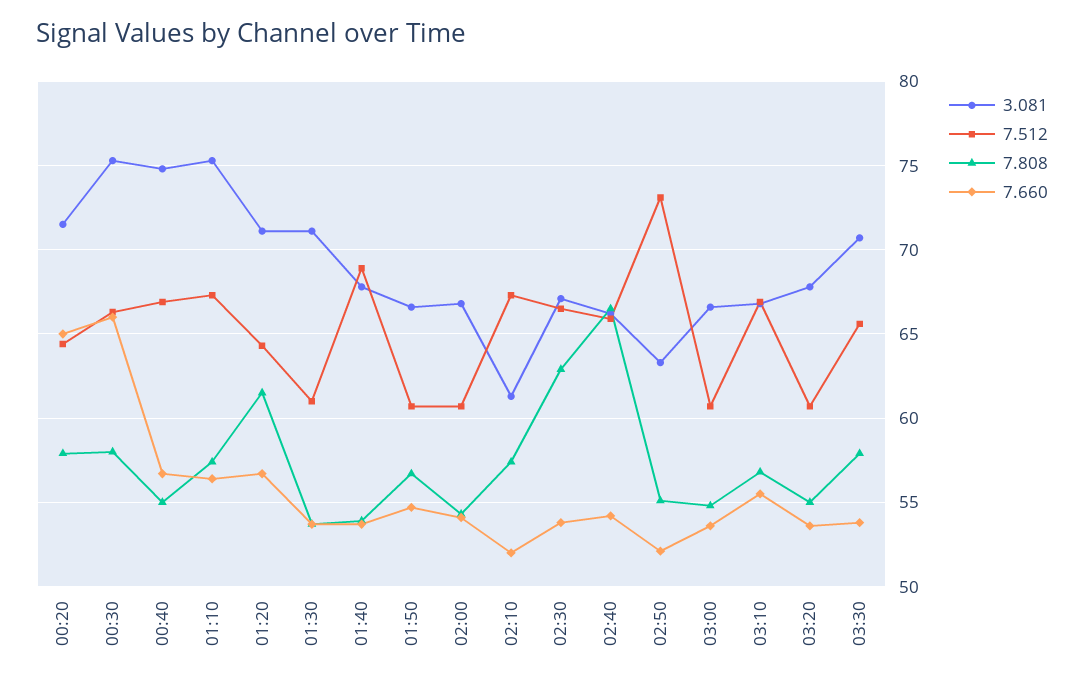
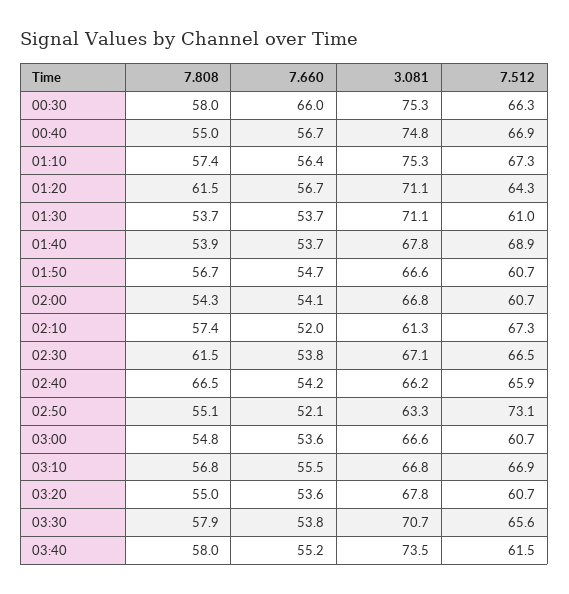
3.081, 00:20: 71.5 -> none
7.512, 00:20: 64.5 -> none
7.808, 00:20: 58 -> none
7.660, 00:20: 65 -> none
7.808, 02:30: 63 -> 61.5
7.808, 03:40: none -> 58
7.660, 03:40: none -> 55.2
3.081, 03:40: none -> 73.5
7.512, 03:40: none -> 61.5

